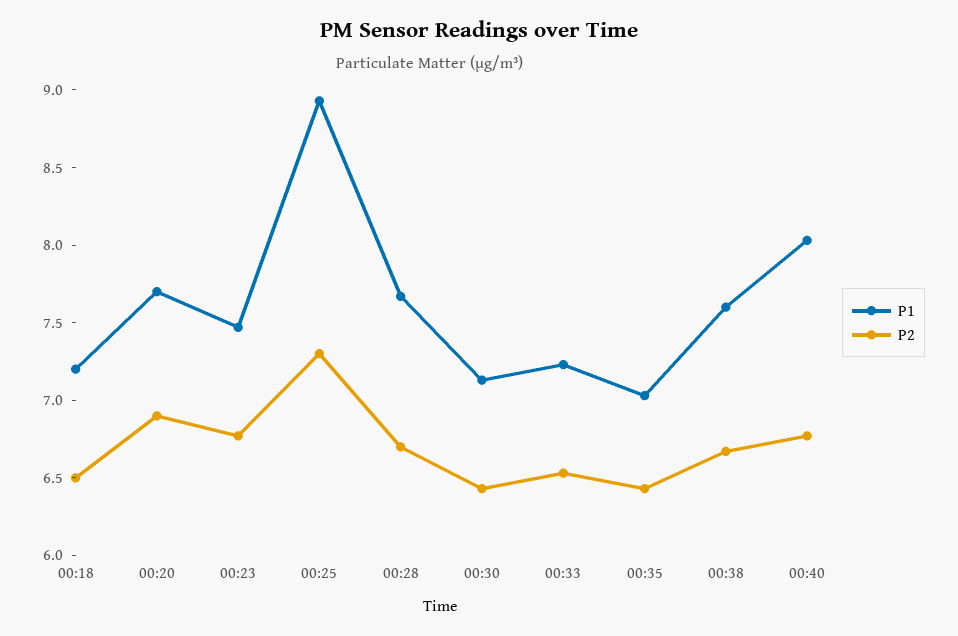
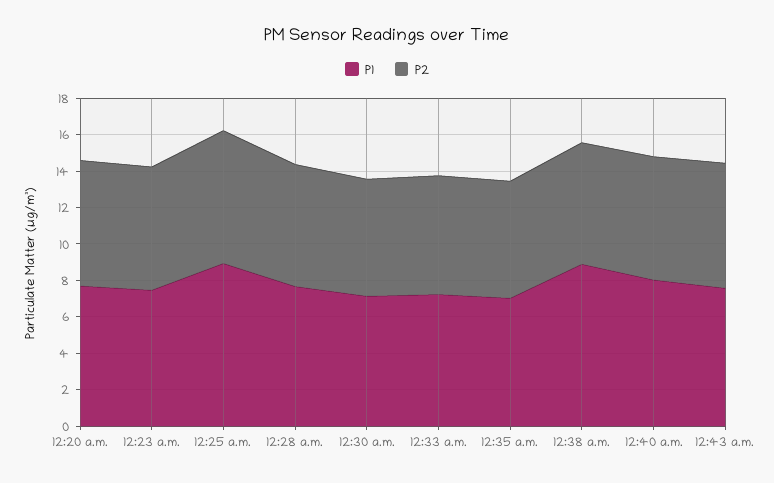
P1, 00:18: 7.2 -> none
P2, 00:18: 6.5 -> none
P1, 00:38: 7.6 -> 9
P1, 12:43 a.m.: none -> 7.5
P2, 12:43 a.m.: none -> 7

